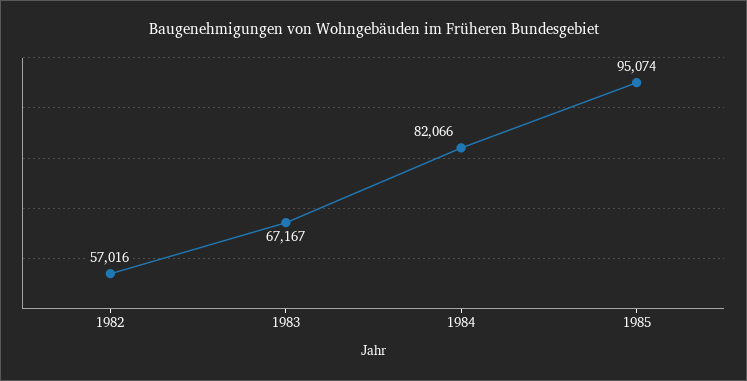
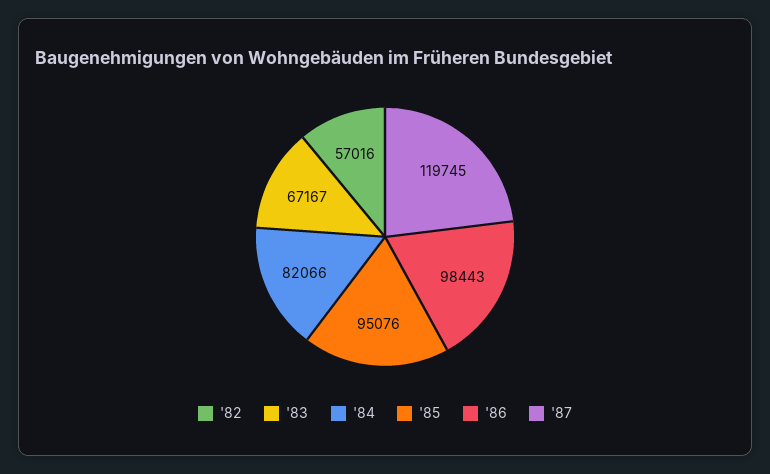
1985: 95074 -> 95076
'86: none -> 98443
'87: none -> 119745

